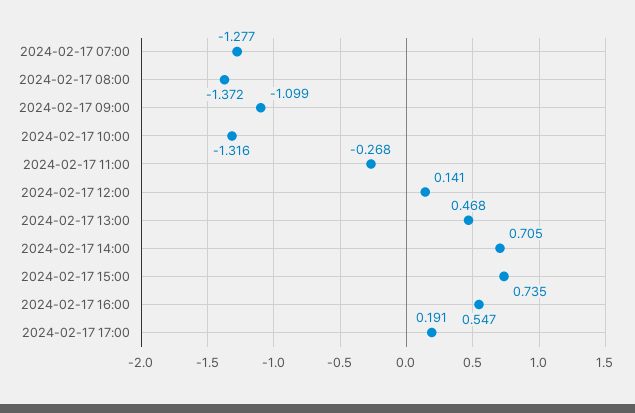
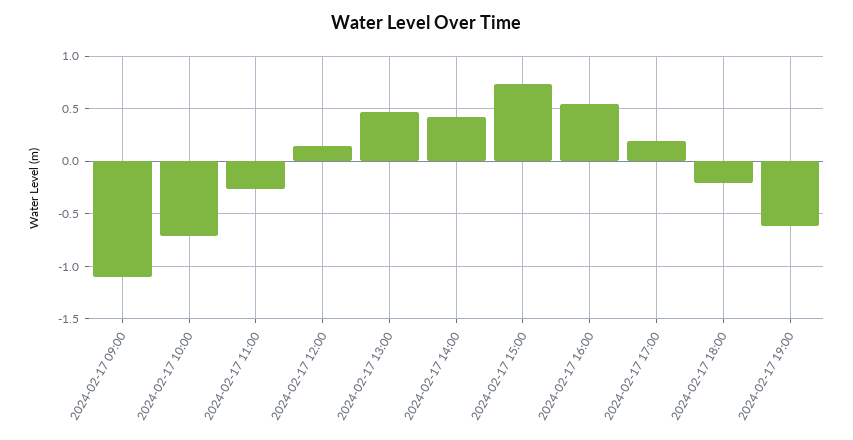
2024-02-17 07:00: -1.277 -> none
2024-02-17 08:00: -1.372 -> none
2024-02-17 10:00: -1.316 -> -0.7
2024-02-17 14:00: 0.705 -> 0.4
2024-02-17 18:00: none -> -0.2
2024-02-17 19:00: none -> -0.6

